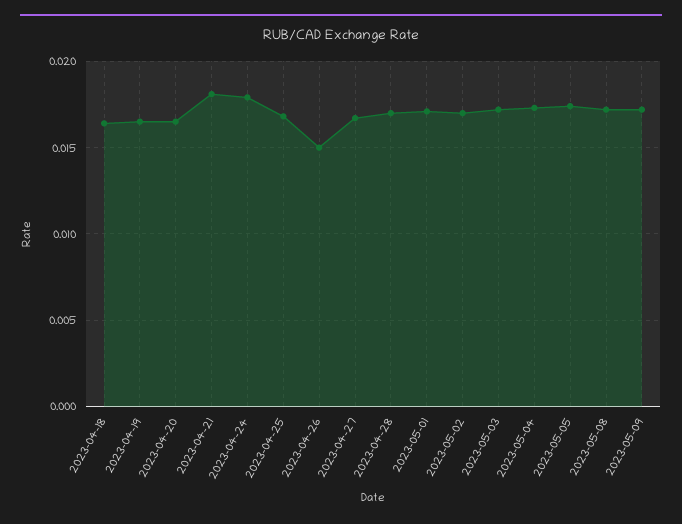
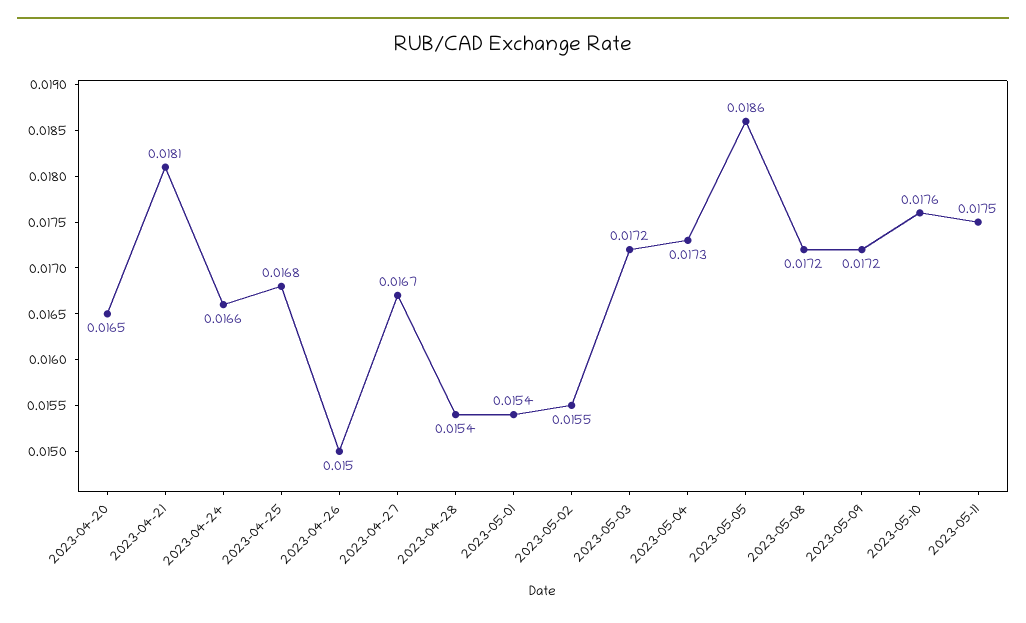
2023-04-18: 0.0165 -> none
2023-04-19: 0.0165 -> none
2023-04-24: 0.018 -> 0.0166
2023-04-28: 0.017 -> 0.0154
2023-05-01: 0.017 -> 0.0154
2023-05-02: 0.017 -> 0.0155
2023-05-05: 0.0175 -> 0.0186
2023-05-10: none -> 0.0176
2023-05-11: none -> 0.0175

